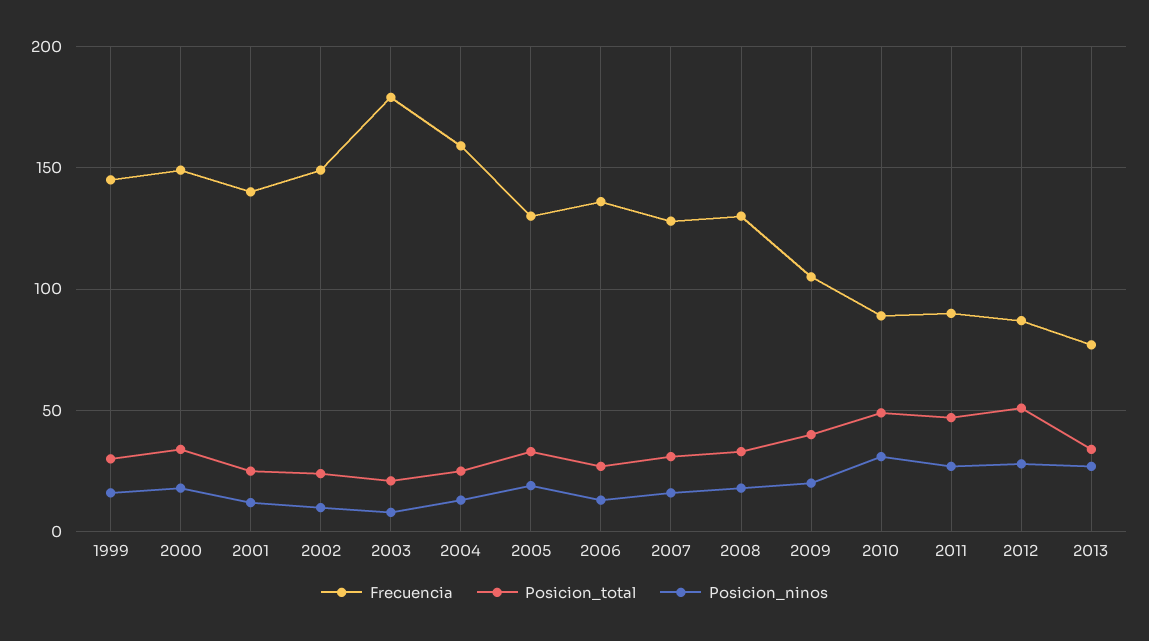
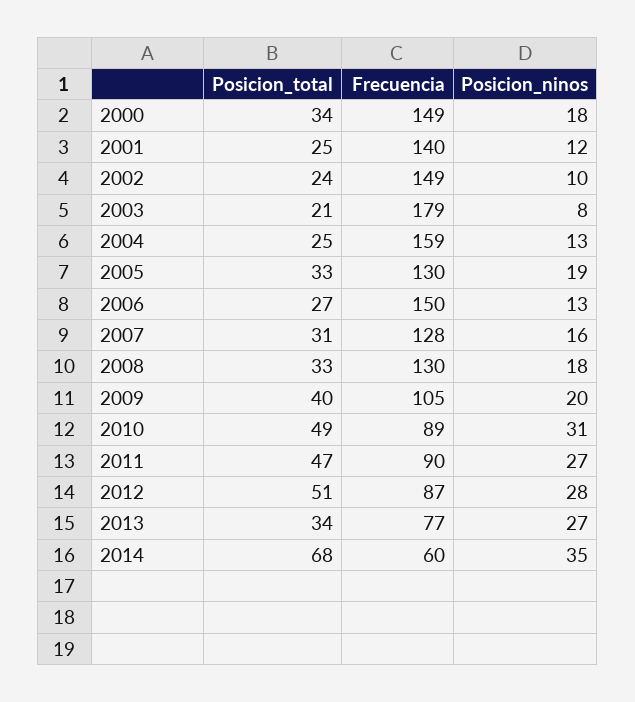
Frecuencia, 1999: 145 -> none
Posicion_total, 1999: 30 -> none
Posicion_ninos, 1999: 15 -> none
Frecuencia, 2006: 135 -> 150
Posicion_total, 2014: none -> 68
Frecuencia, 2014: none -> 60
Posicion_ninos, 2014: none -> 35

